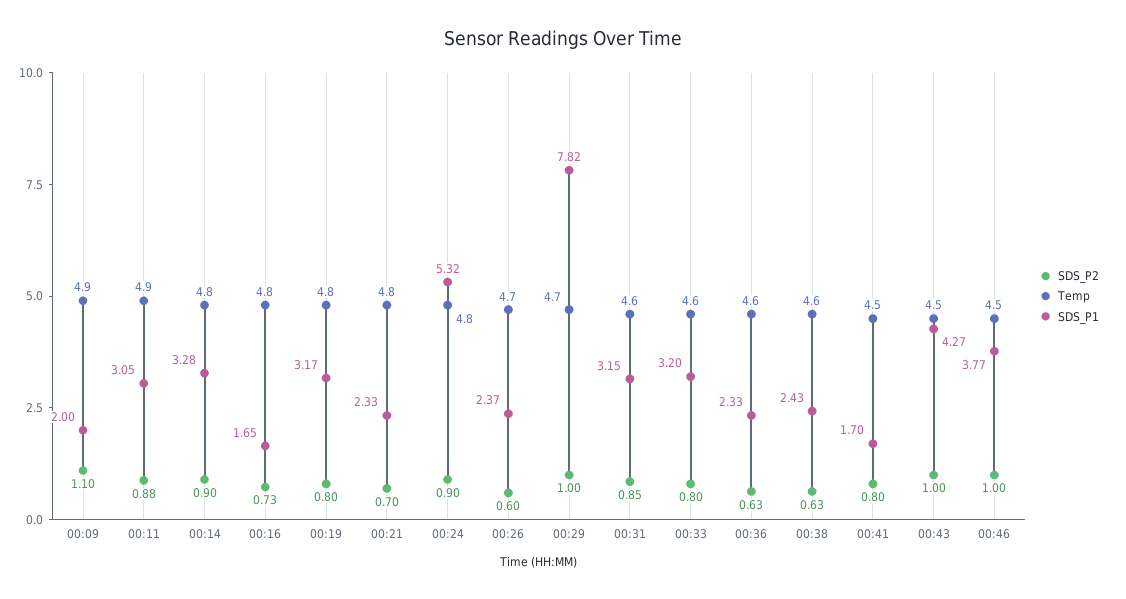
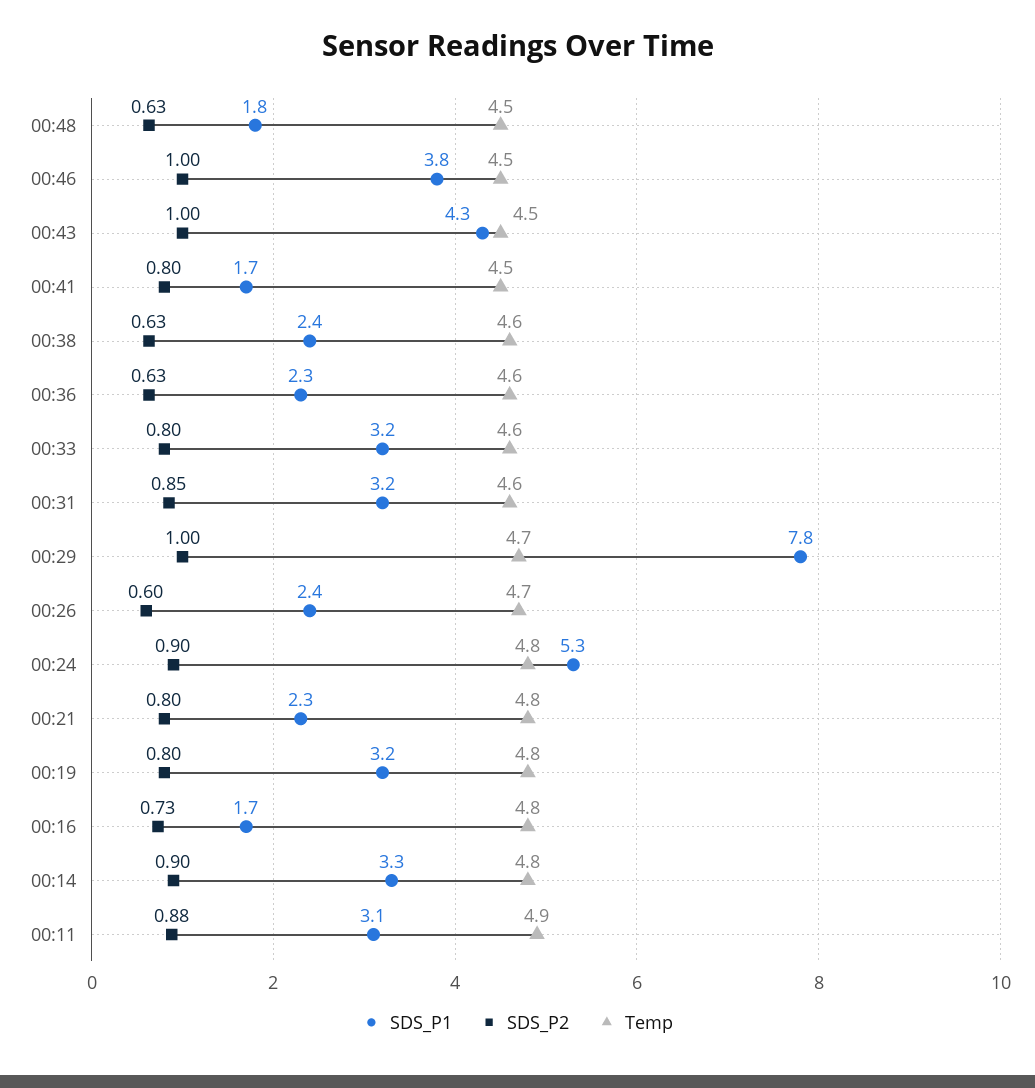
SDS_P2, 00:09: 1.1 -> none
Temp, 00:09: 4.9 -> none
SDS_P1, 00:09: 2 -> none
SDS_P2, 00:21: 0.7 -> 0.8
SDS_P1, 00:48: none -> 1.8
SDS_P2, 00:48: none -> 0.63
Temp, 00:48: none -> 4.5

